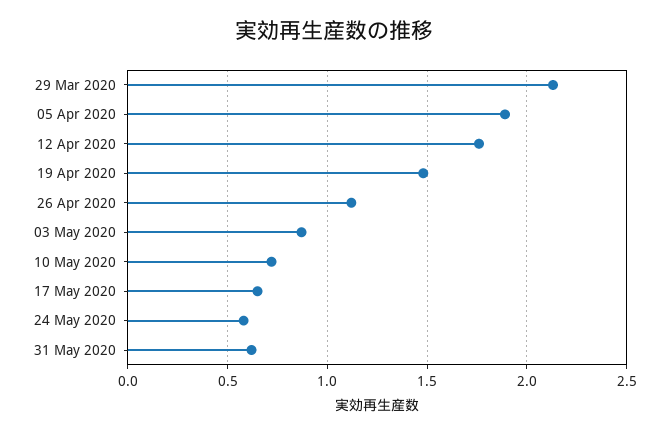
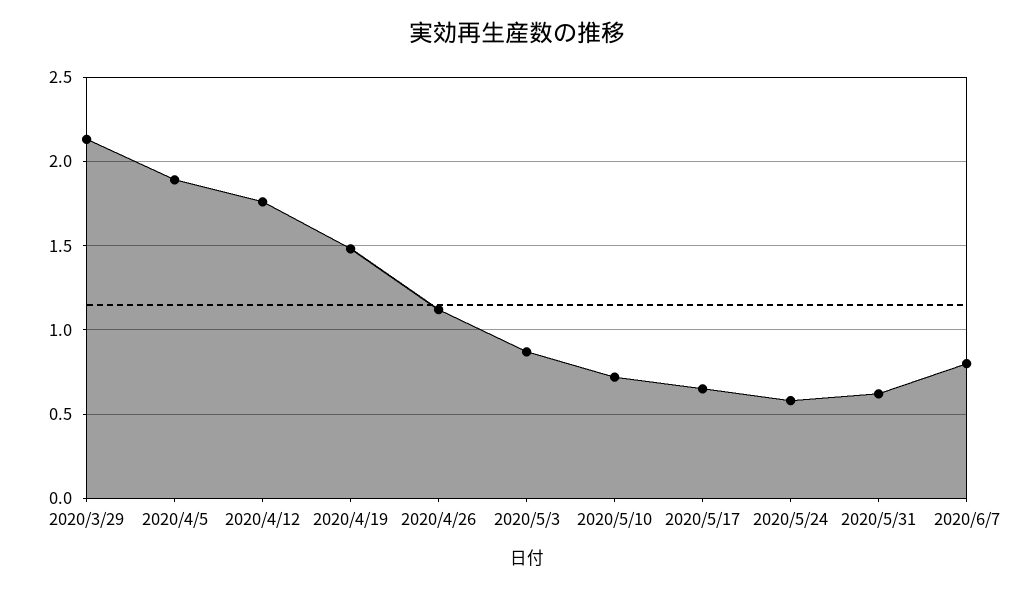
2020/6/7: none -> 0.8

